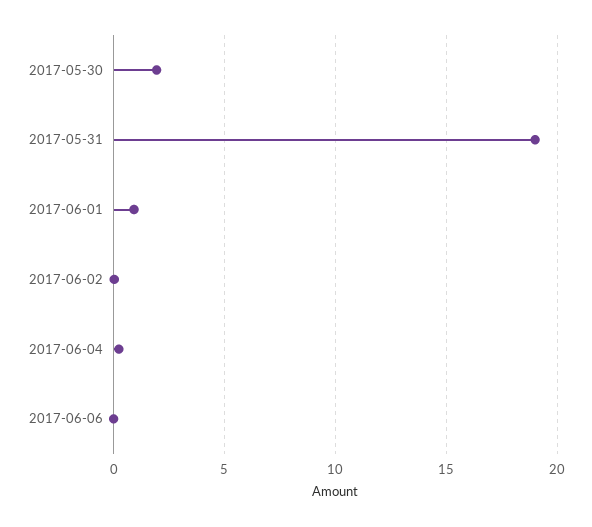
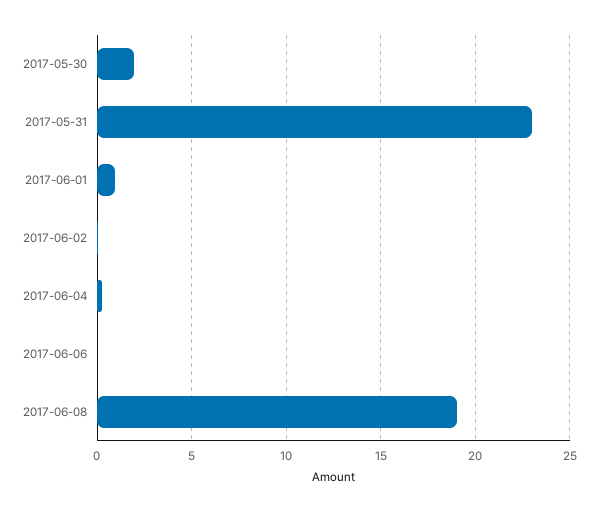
2017-05-31: 19 -> 23
2017-06-08: none -> 19

